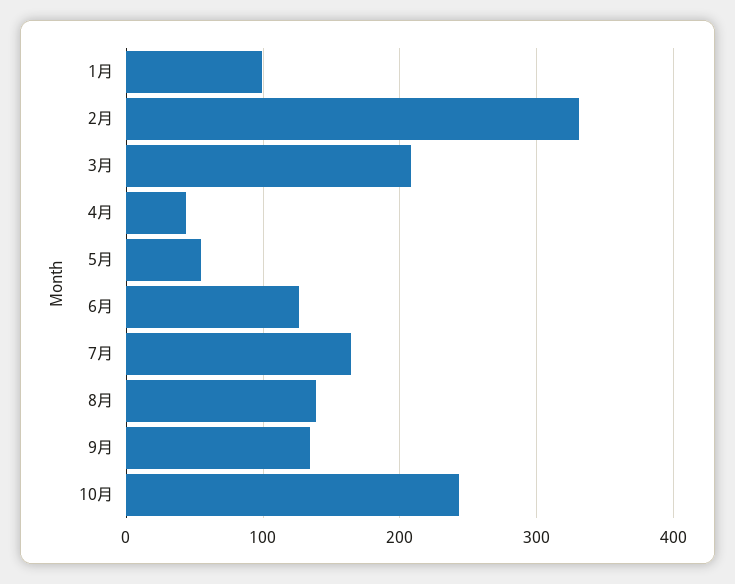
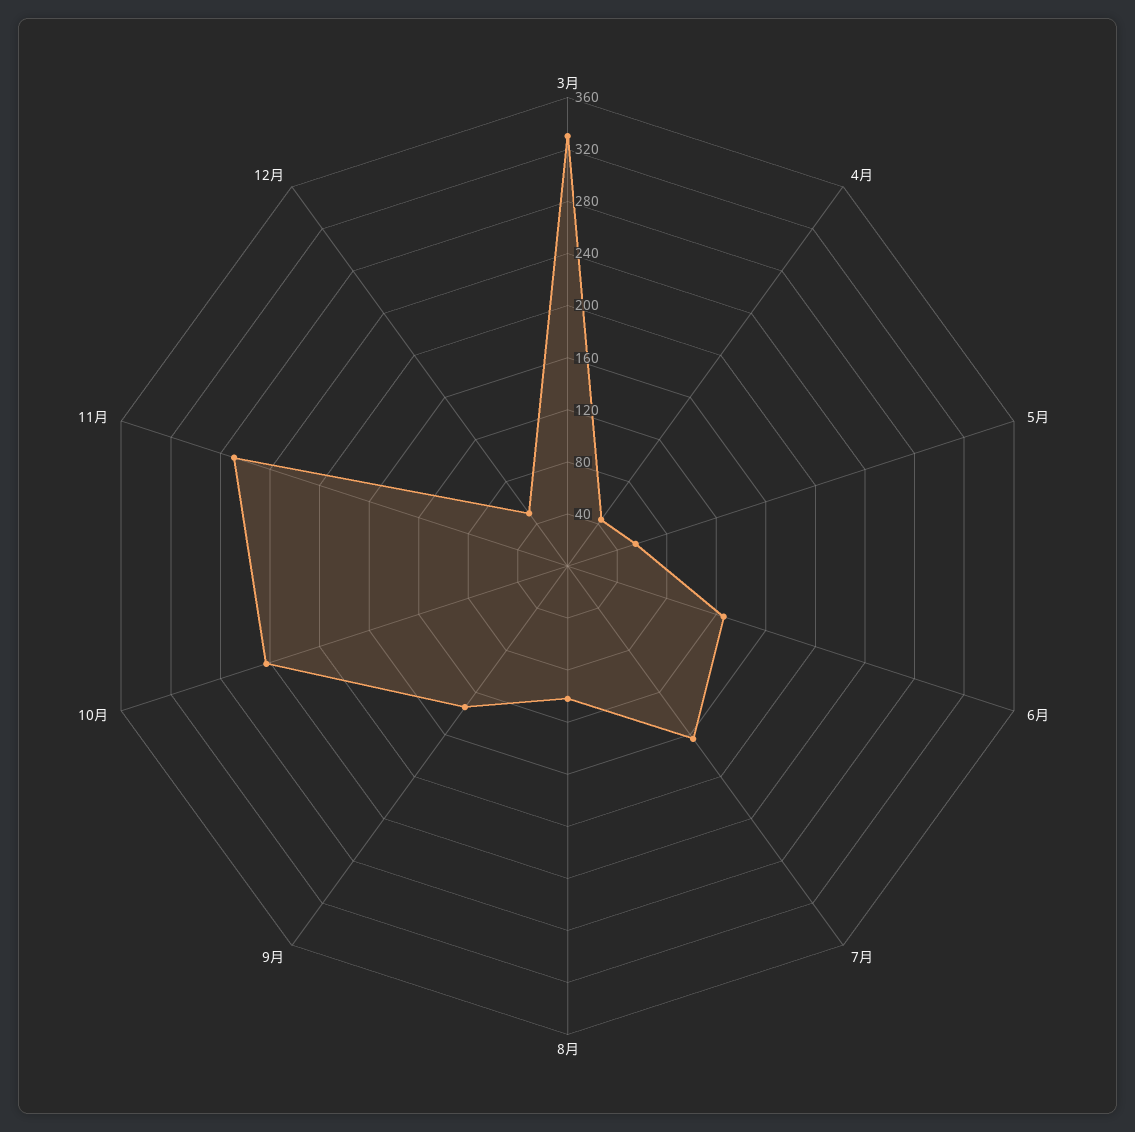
1月: 100 -> none
2月: 330 -> none
3月: 210 -> 330
8月: 140 -> 100
11月: none -> 270
12月: none -> 50

